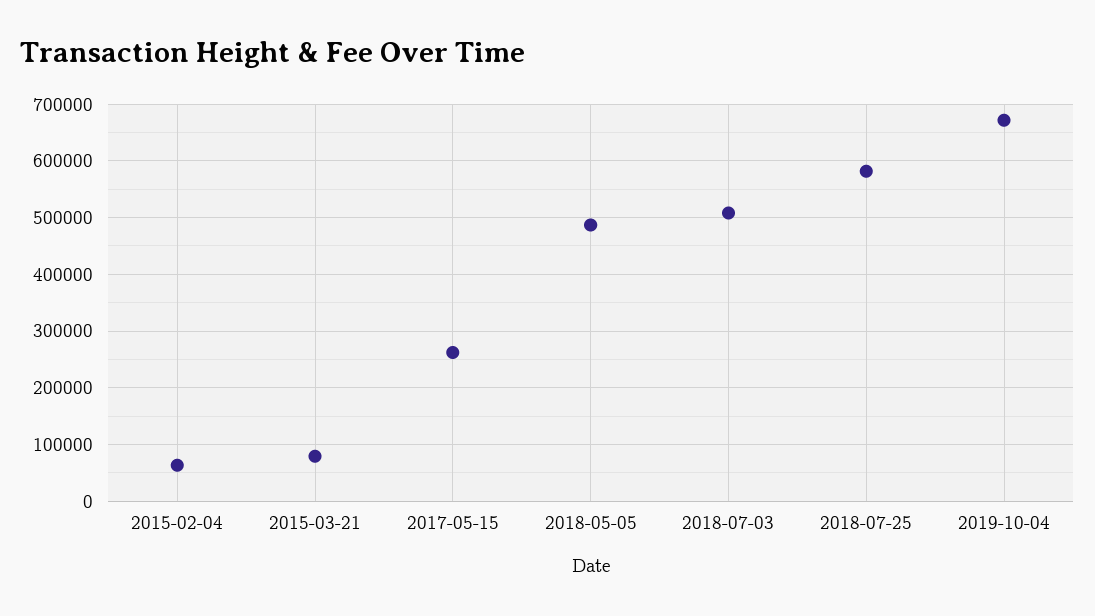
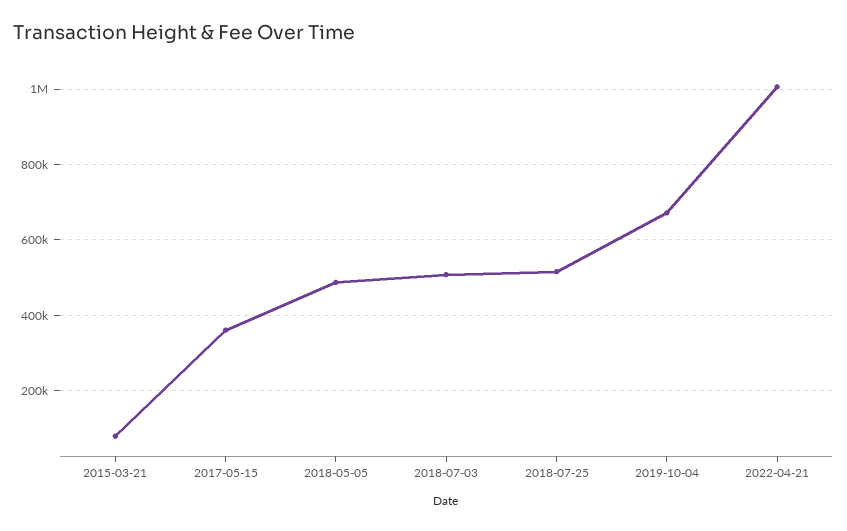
2015-02-04: 60000 -> none
2017-05-15: 260000 -> 360000
2018-07-25: 580000 -> 520000
2022-04-21: none -> 1000000

